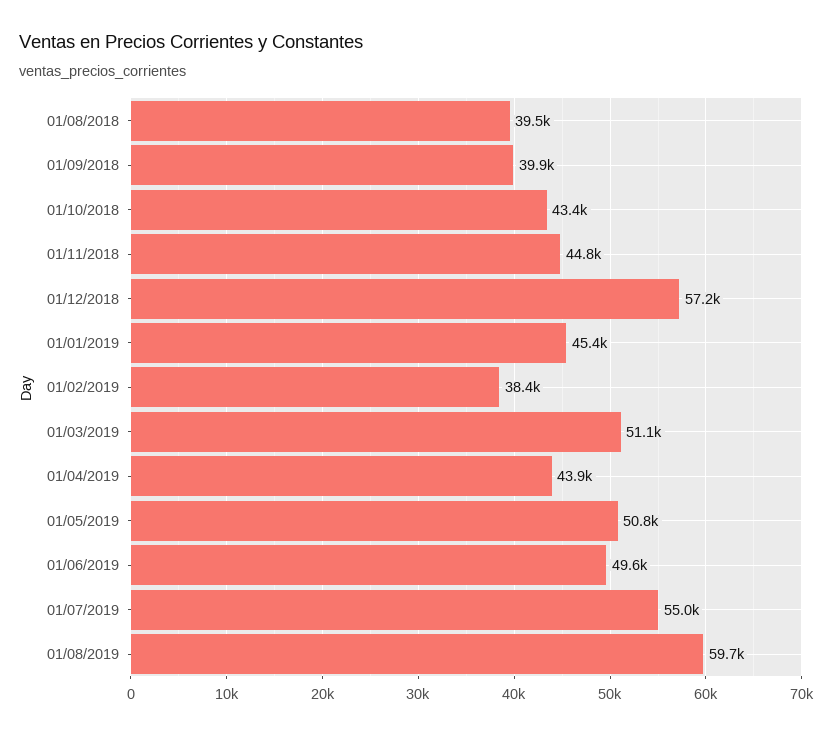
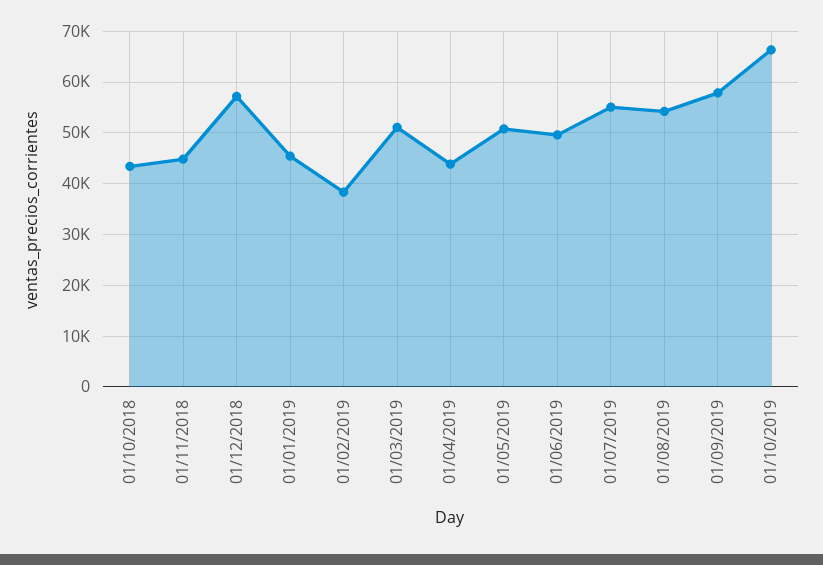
01/08/2018: 39500 -> none
01/09/2018: 39900 -> none
01/08/2019: 59700 -> 54000
01/09/2019: none -> 58000
01/10/2019: none -> 66000

